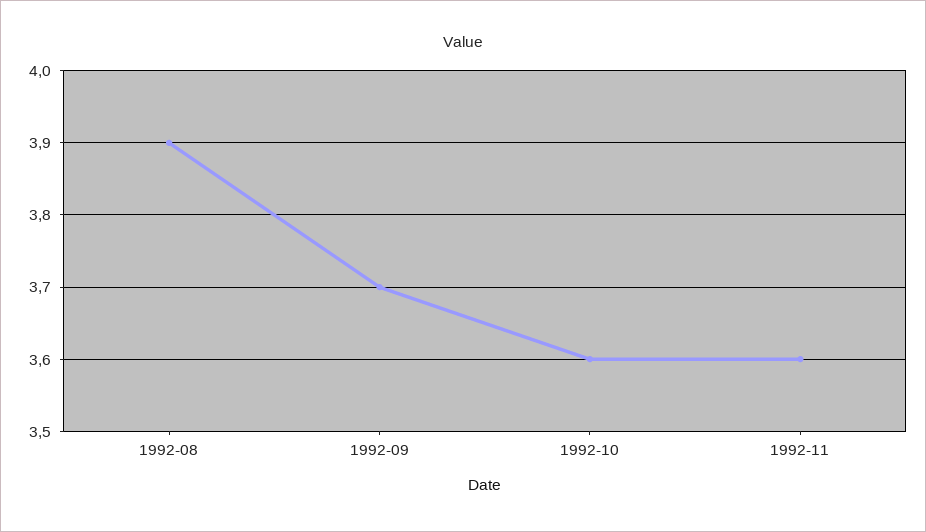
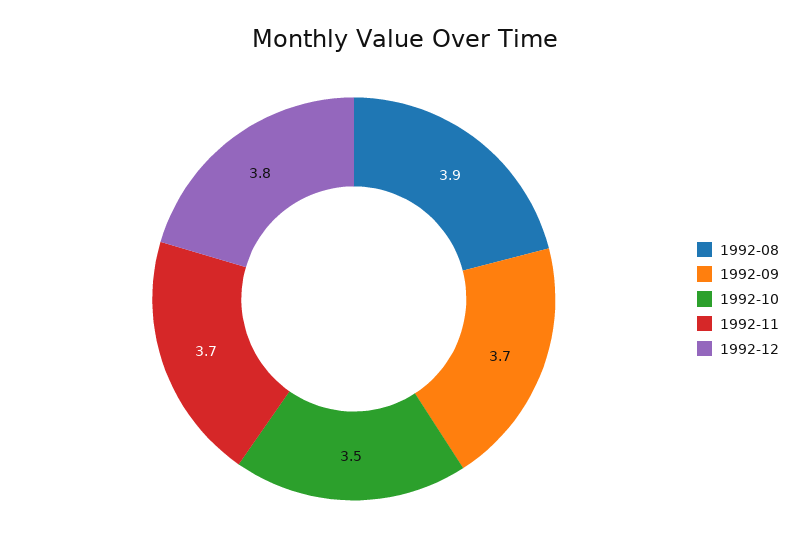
1992-10: 3.6 -> 3.5
1992-11: 3.6 -> 3.7
1992-12: none -> 3.8

